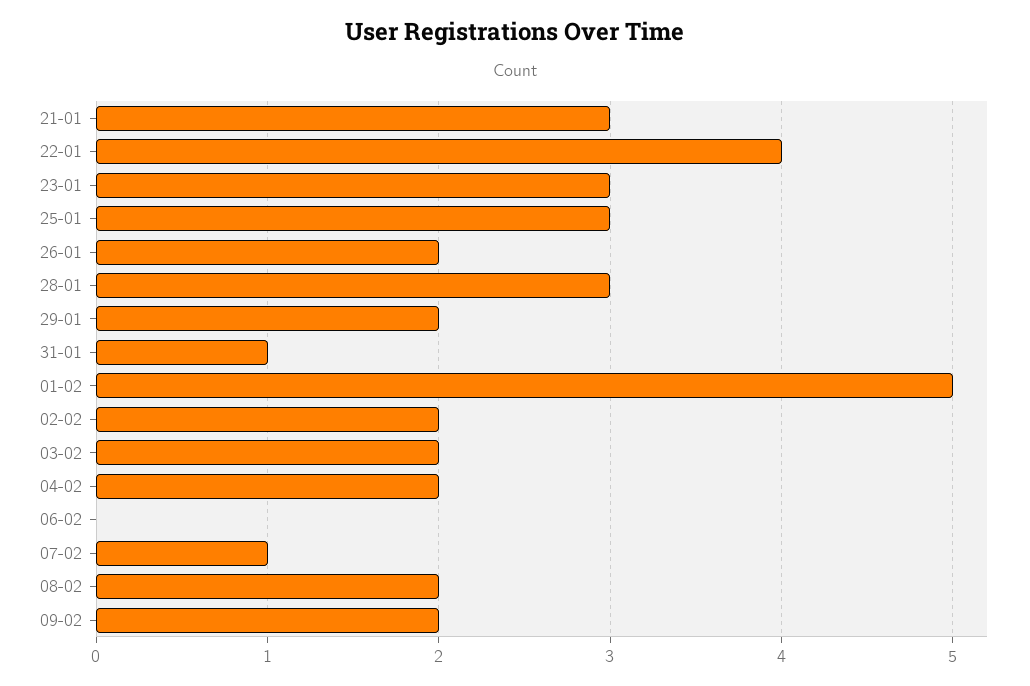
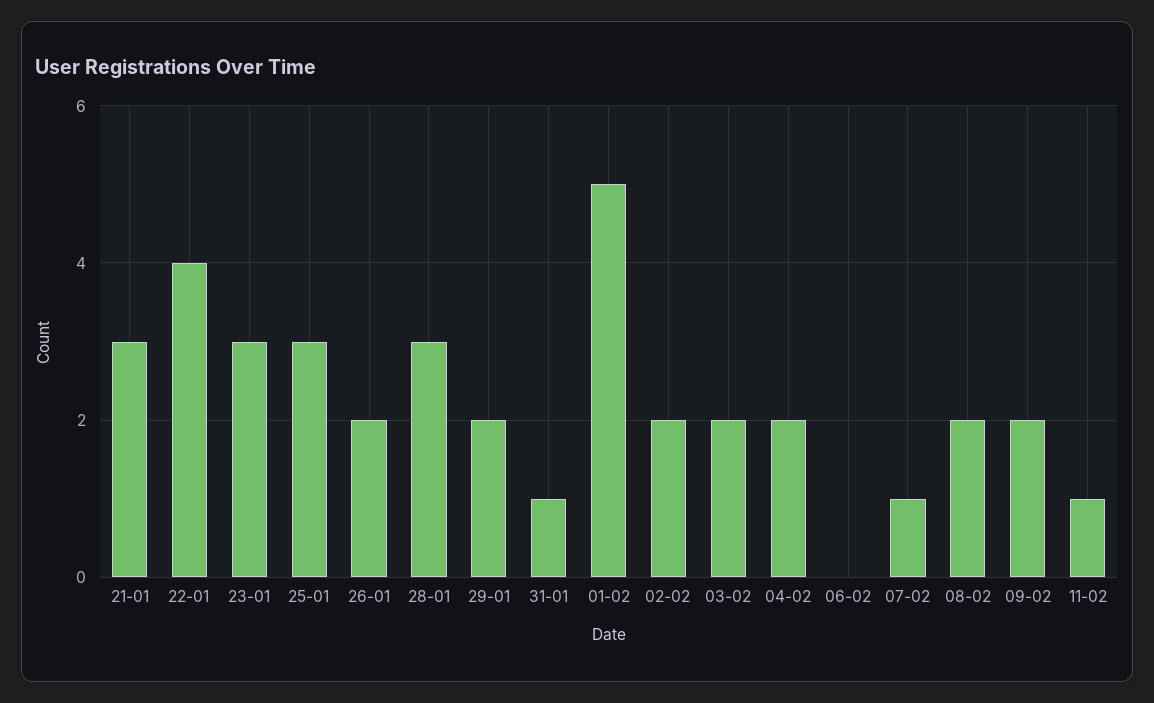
11-02: none -> 1

